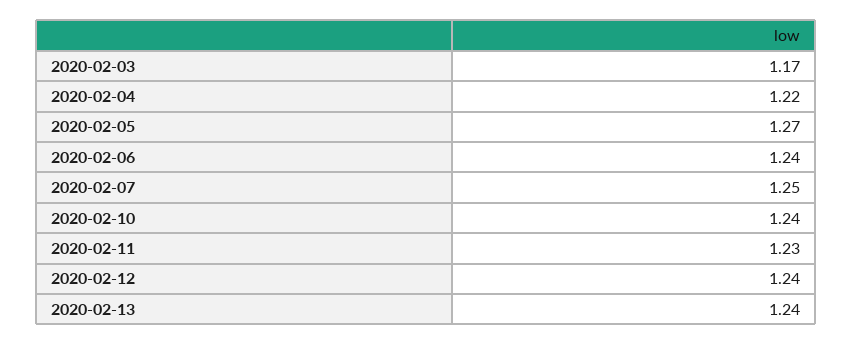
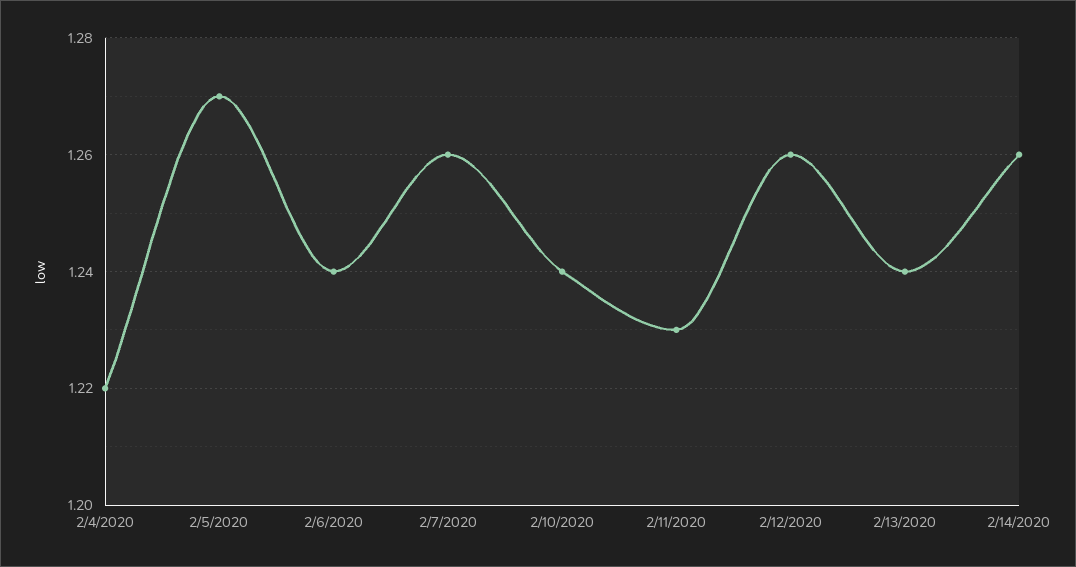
2020-02-03: 1.17 -> none
2020-02-07: 1.25 -> 1.26
2020-02-12: 1.24 -> 1.26
2/14/2020: none -> 1.26

